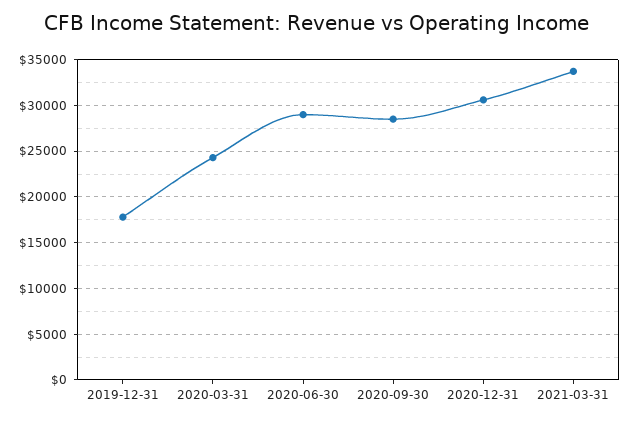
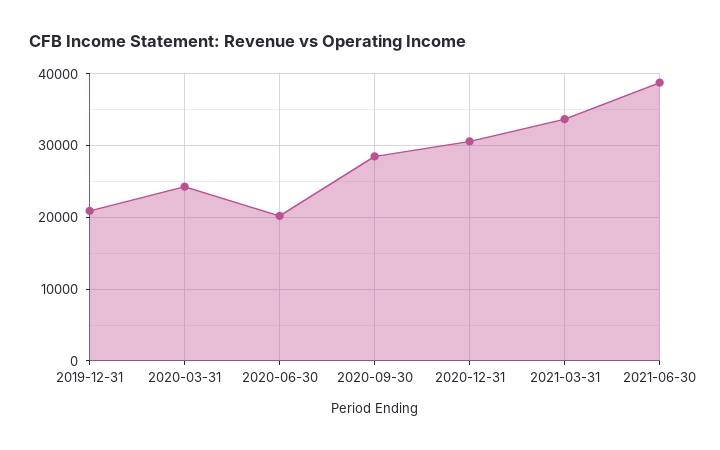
2019-12-31: 18000 -> 21000
2020-06-30: 29000 -> 20000
2021-06-30: none -> 39000

